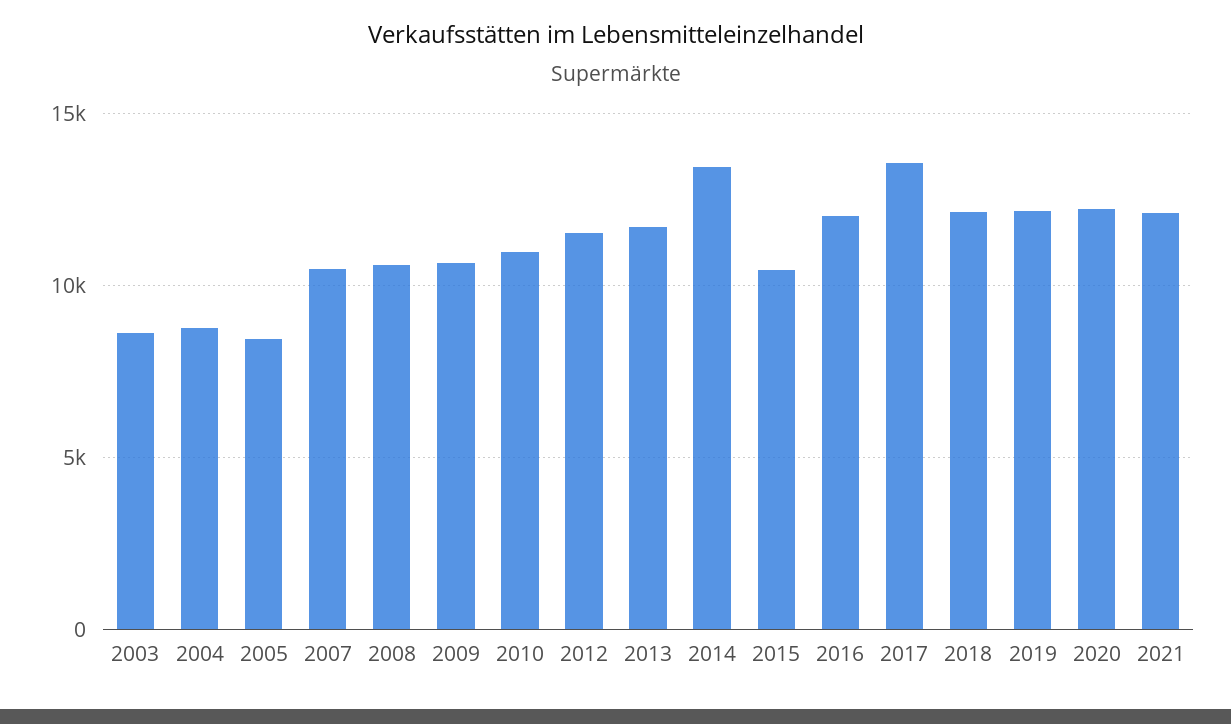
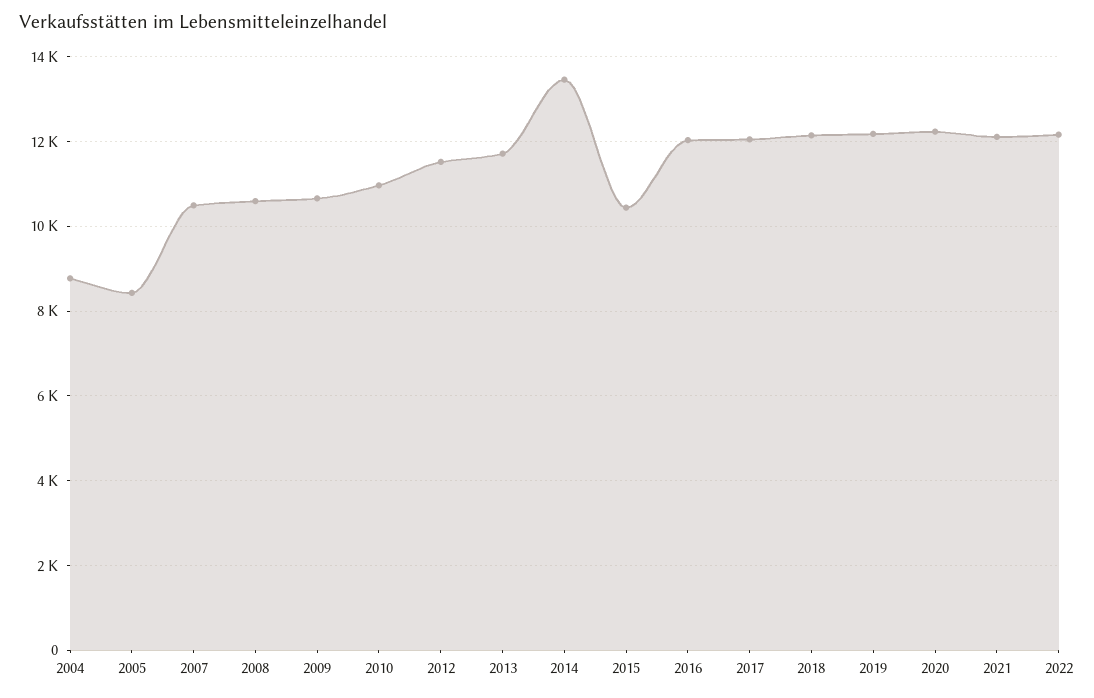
2003: 8500 -> none
2017: 13500 -> 12000
2022: none -> 12200

